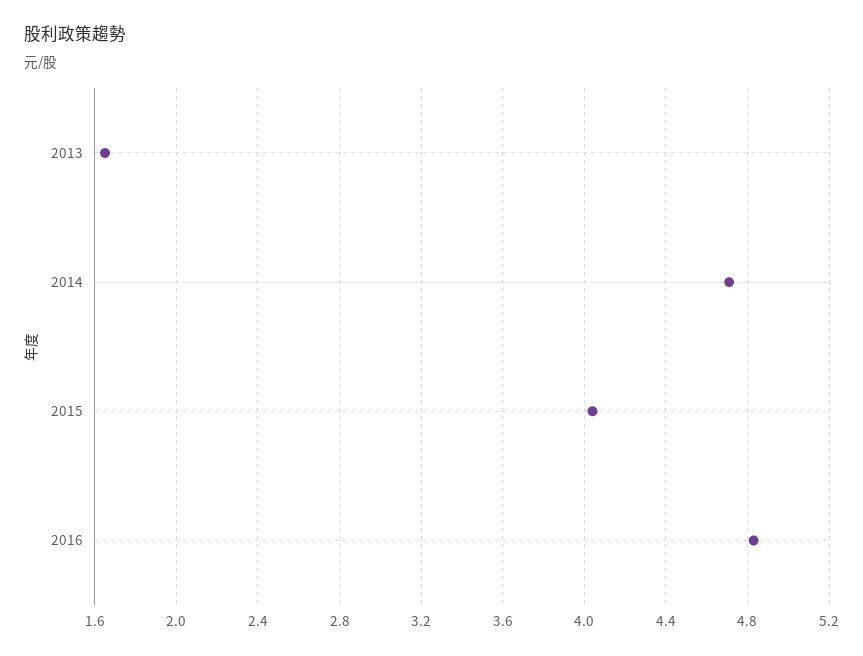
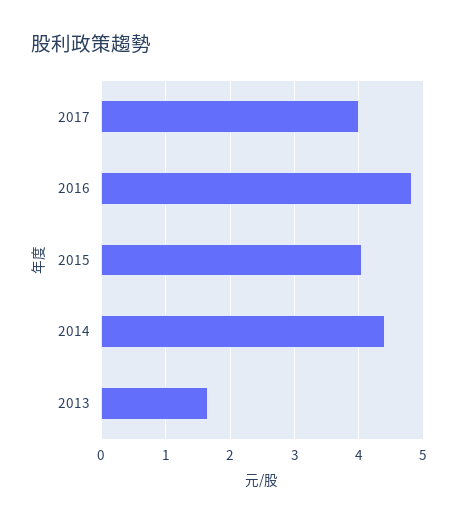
2014: 4.7 -> 4.4
2017: none -> 4

